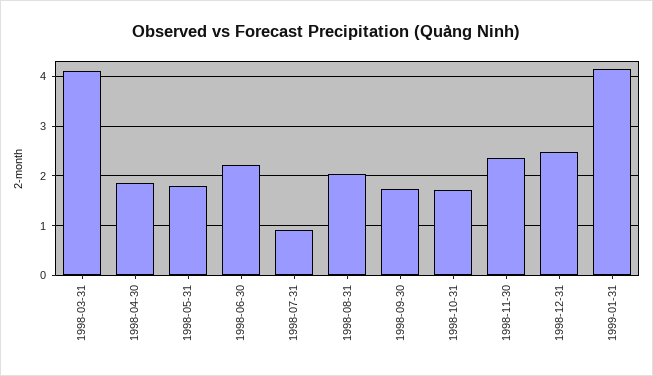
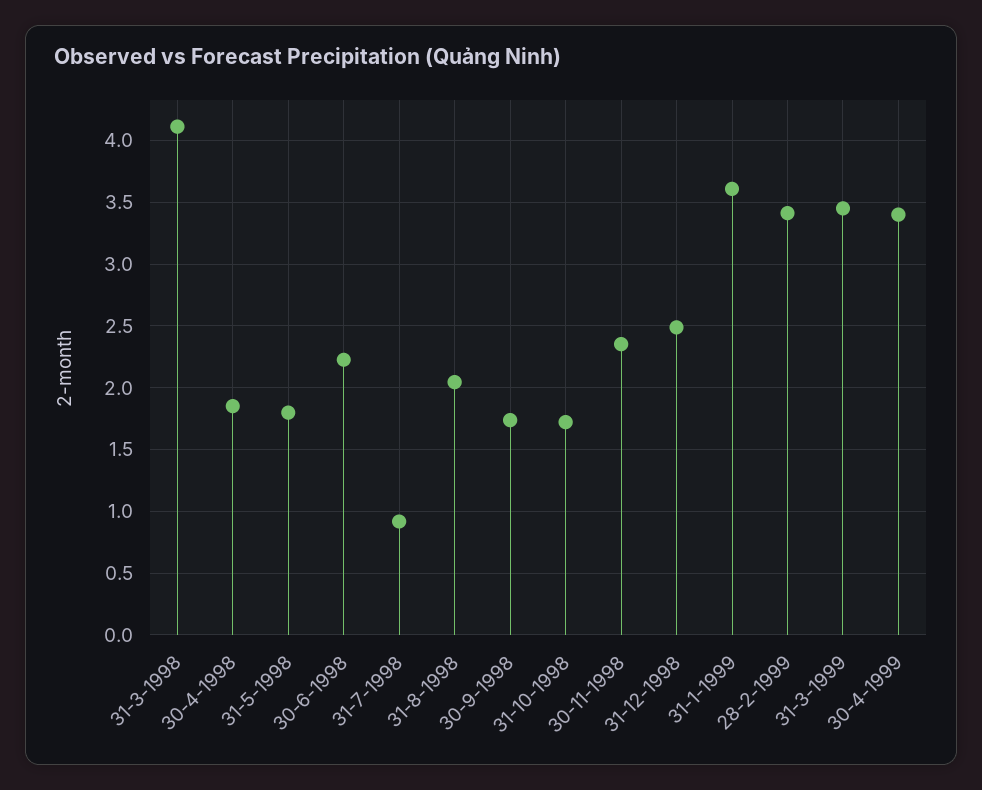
1999-01-31: 4.2 -> 3.6
28-2-1999: none -> 3.4
31-3-1999: none -> 3.45
30-4-1999: none -> 3.4

